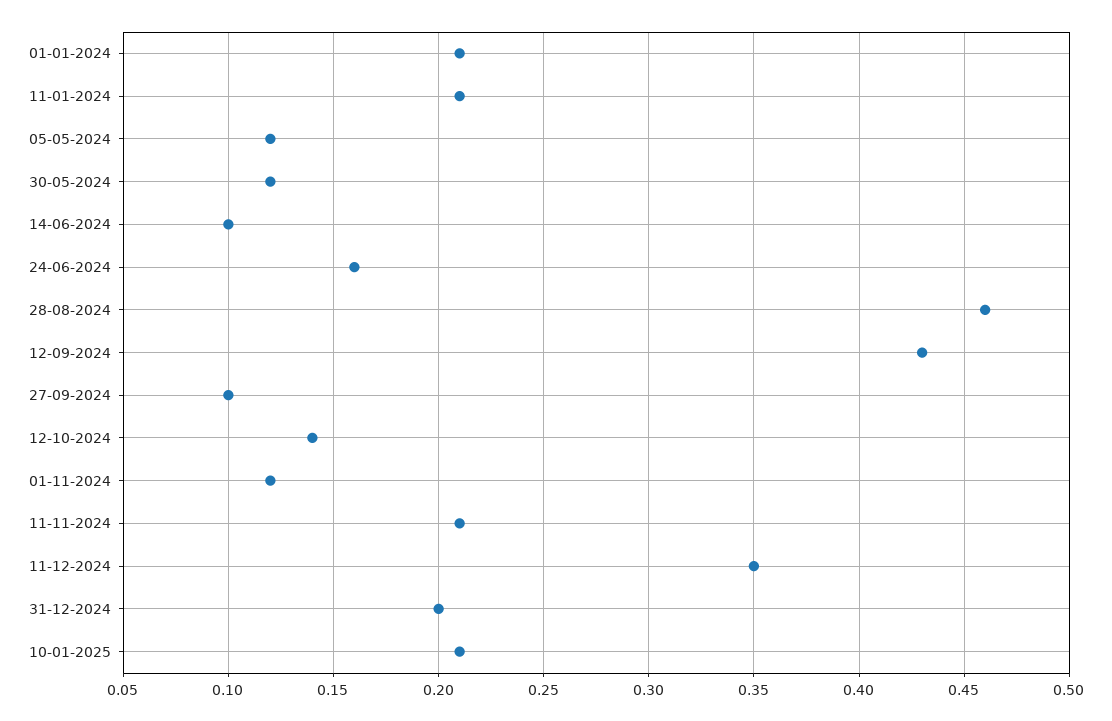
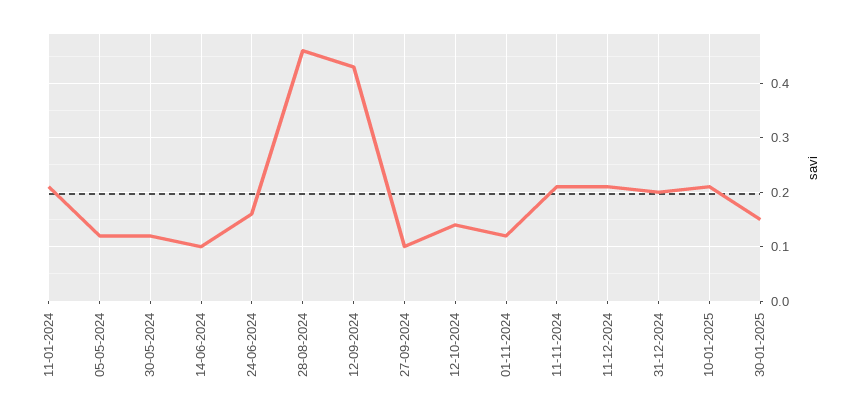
01-01-2024: 0.21 -> none
11-12-2024: 0.35 -> 0.2
30-01-2025: none -> 0.15

